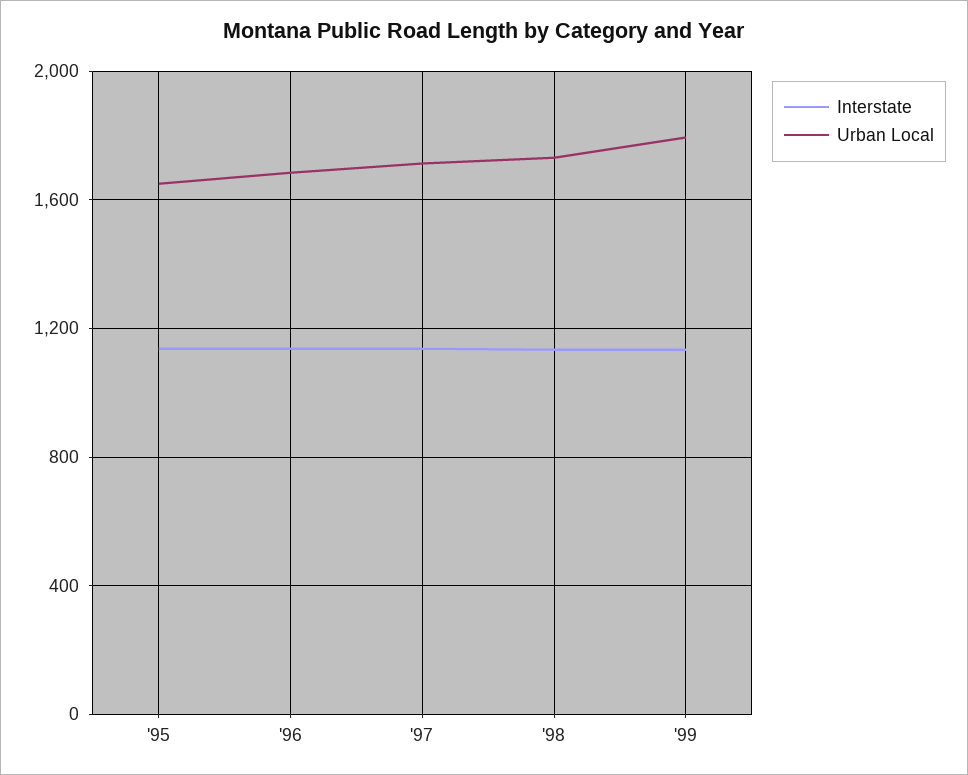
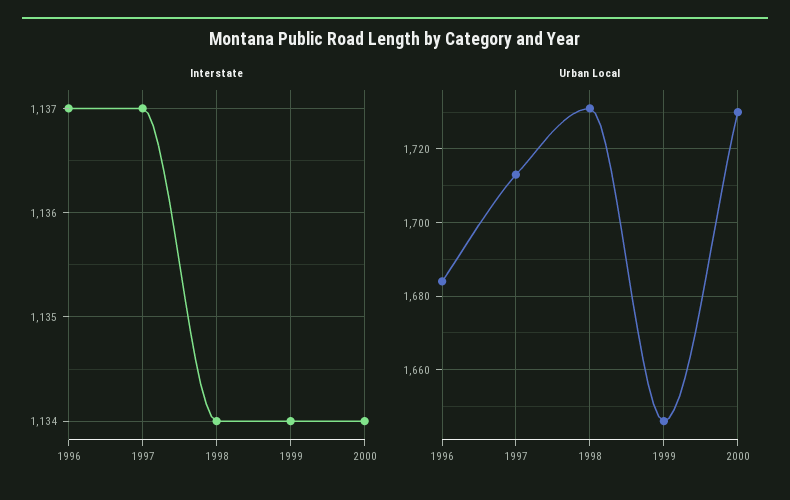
Interstate, '95: 1150 -> none
Urban Local, '95: 1650 -> none
Urban Local, '99: 1800 -> 1645
Interstate, 2000: none -> 1134
Urban Local, 2000: none -> 1730

